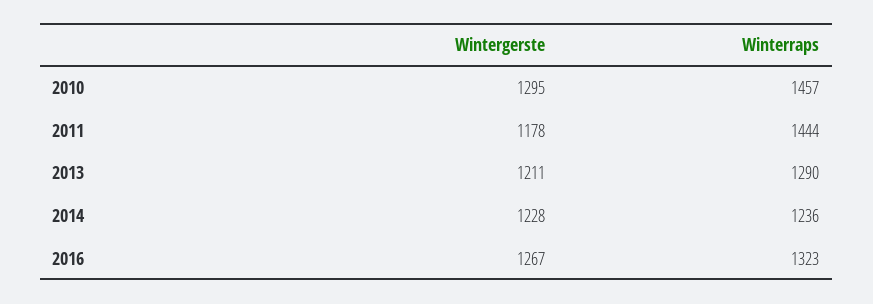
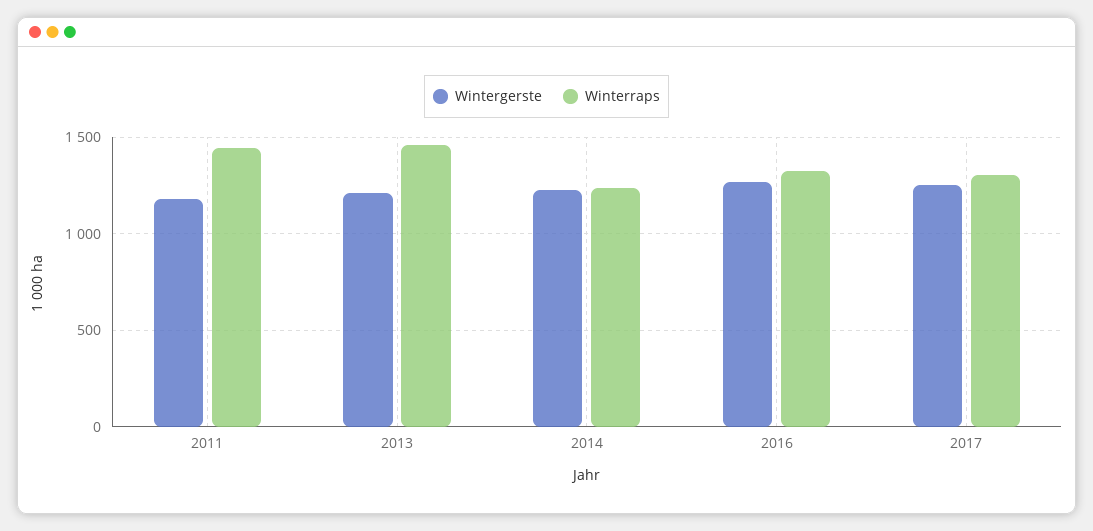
Wintergerste, 2010: 1295 -> none
Winterraps, 2010: 1457 -> none
Winterraps, 2013: 1290 -> 1450
Wintergerste, 2017: none -> 1250
Winterraps, 2017: none -> 1300

